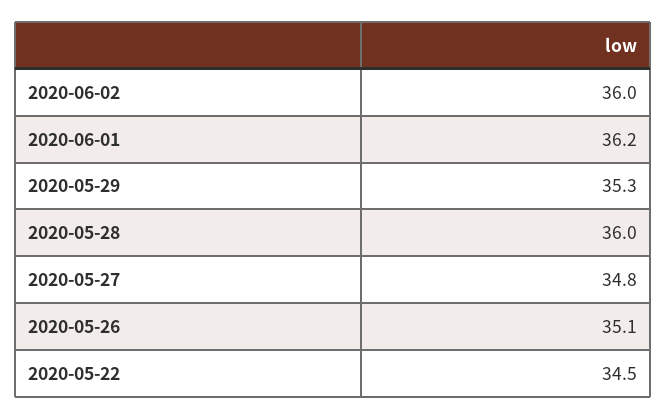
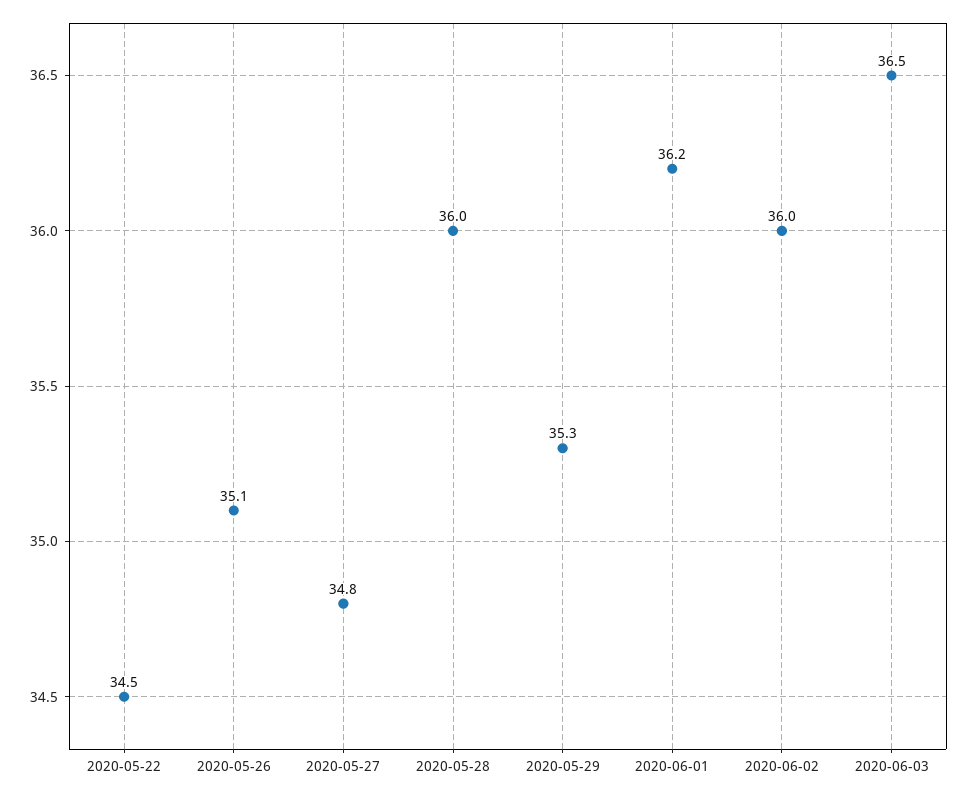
2020-06-03: none -> 36.5

